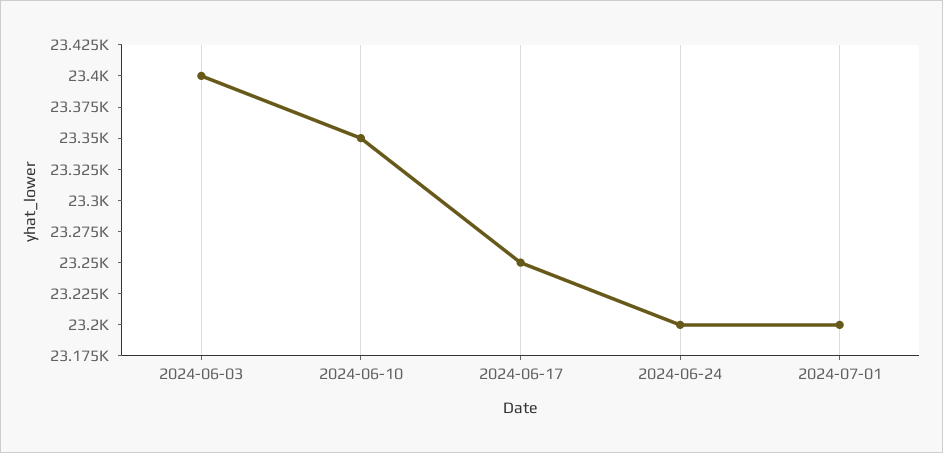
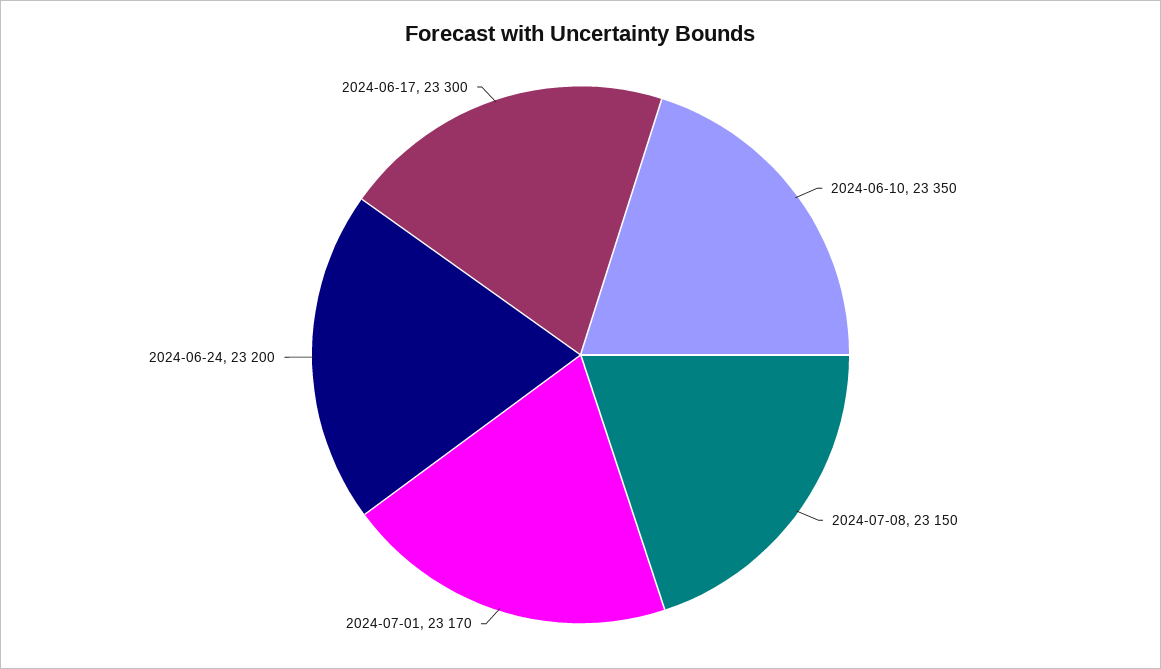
2024-06-03: 23400 -> none
2024-06-17: 23250 -> 23300
2024-07-01: 23200 -> 23170
2024-07-08: none -> 23150

